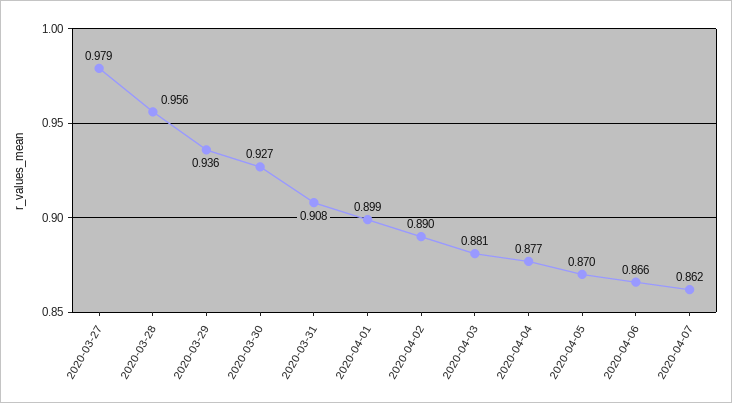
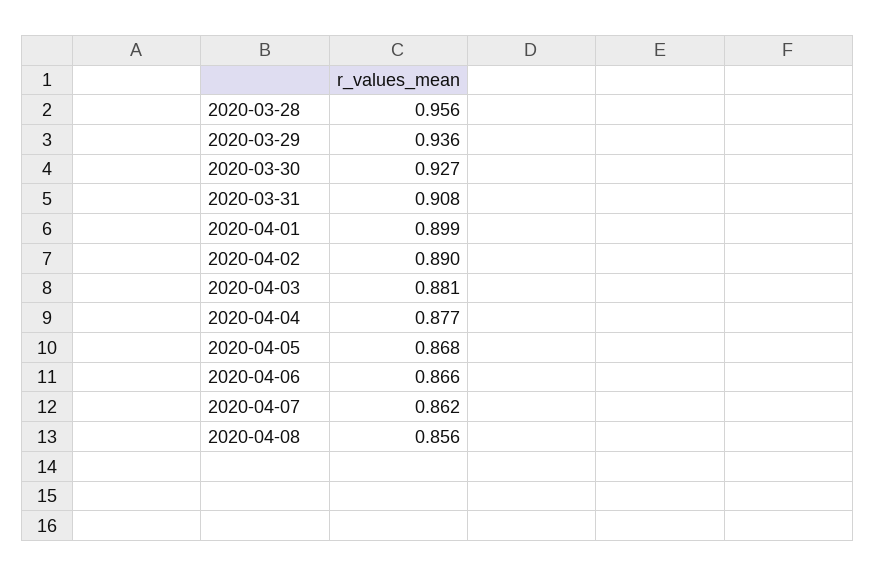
2020-03-27: 0.979 -> none
2020-04-05: 0.87 -> 0.868
2020-04-08: none -> 0.856

